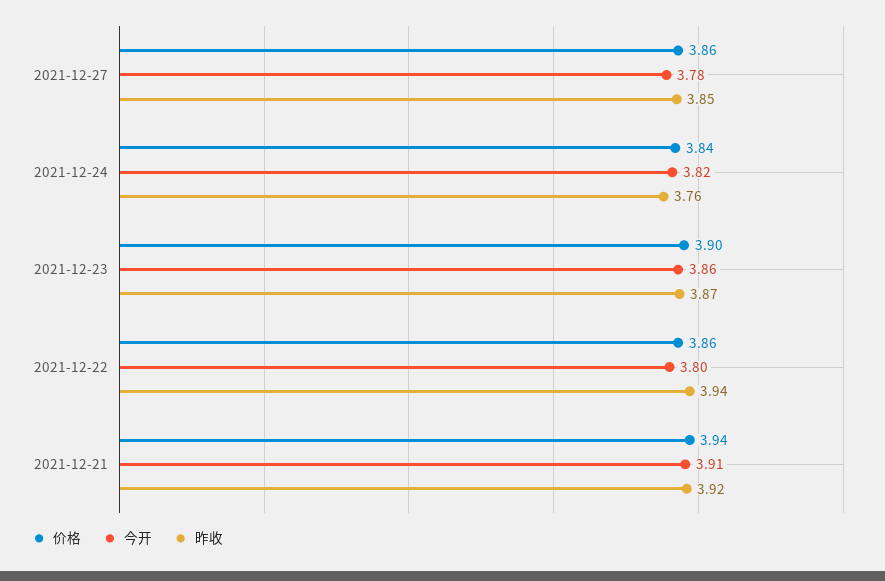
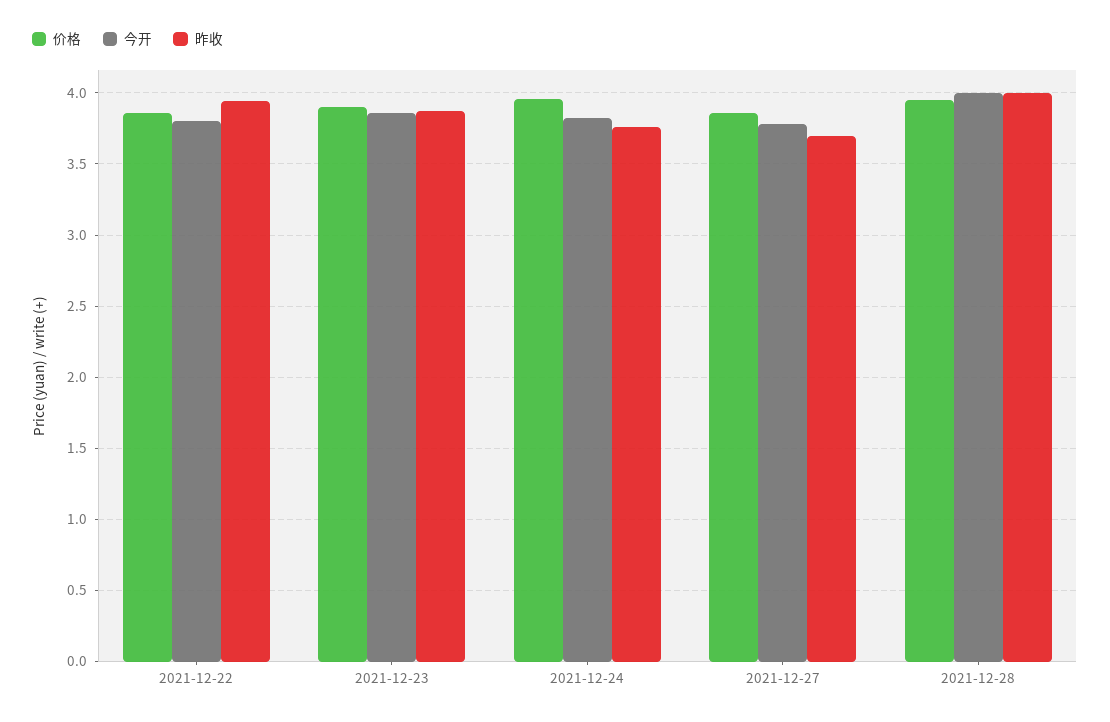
昨收, 2021-12-27: 3.85 -> 3.7
价格, 2021-12-24: 3.84 -> 3.95
价格, 2021-12-21: 3.94 -> none
今开, 2021-12-21: 3.91 -> none
昨收, 2021-12-21: 3.92 -> none
价格, 2021-12-28: none -> 3.95
今开, 2021-12-28: none -> 4
昨收, 2021-12-28: none -> 4

